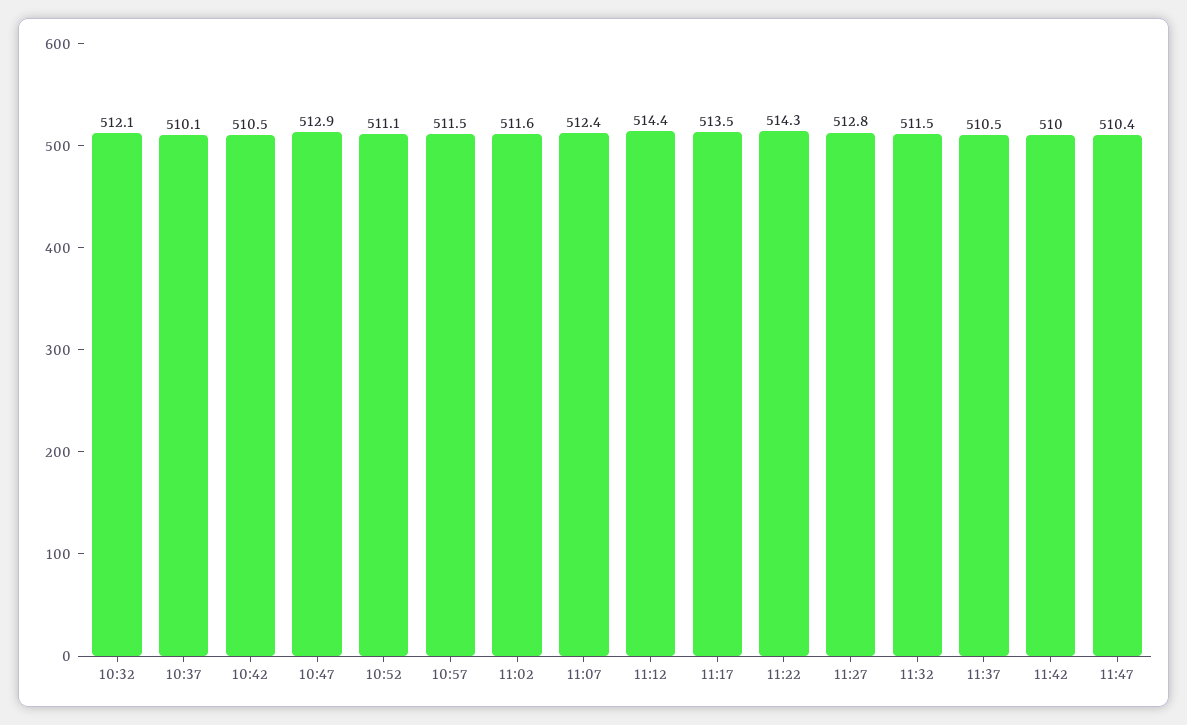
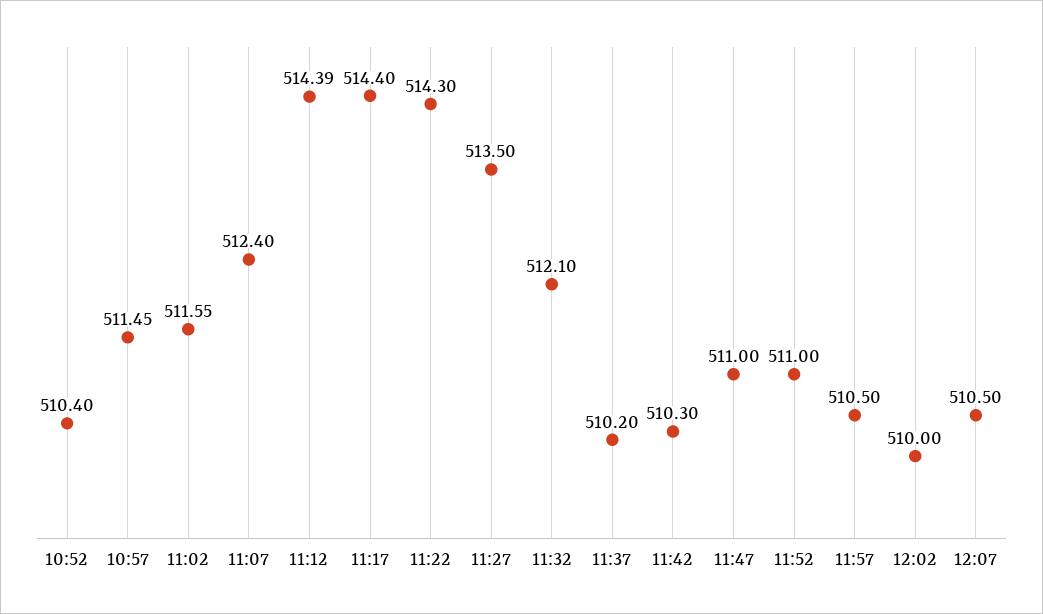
10:32: 512.1 -> none
10:37: 510.1 -> none
10:42: 510.5 -> none
10:47: 512.9 -> none
10:52: 511.1 -> 510.4
11:17: 513.5 -> 514.4
11:27: 512.8 -> 513.5
11:32: 511.5 -> 512.1
11:37: 510.5 -> 510.2
11:42: 510 -> 510.3
11:47: 510.4 -> 511
11:52: none -> 511
11:57: none -> 510.5
12:02: none -> 510
12:07: none -> 510.5

